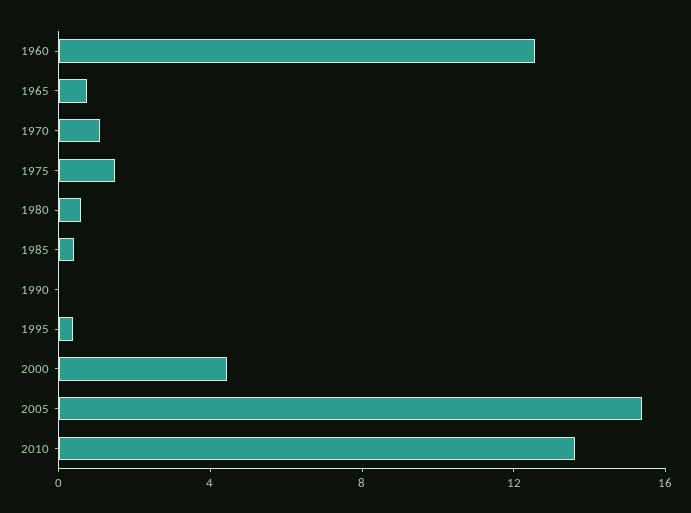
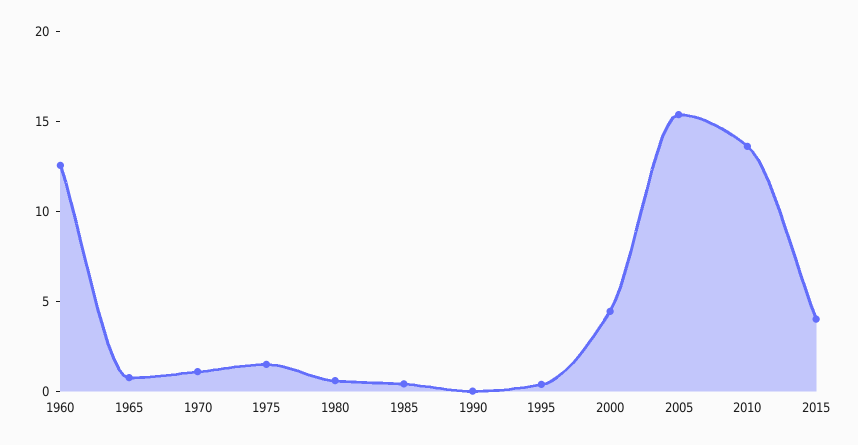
2015: none -> 4

